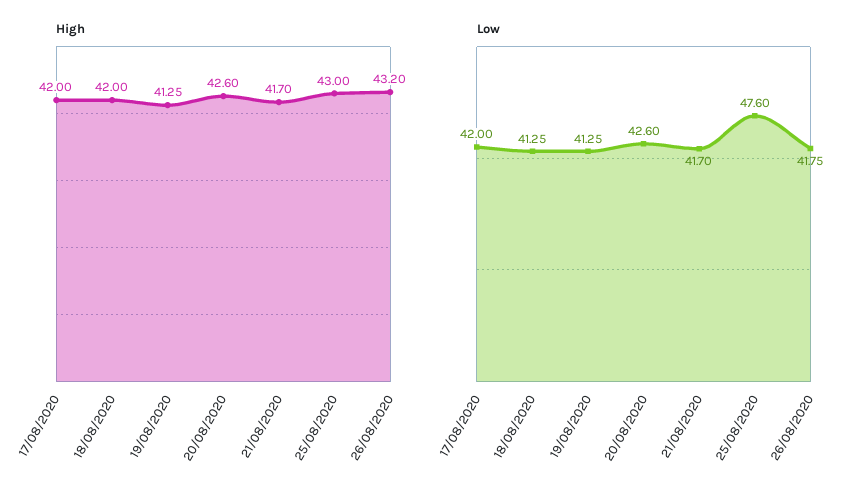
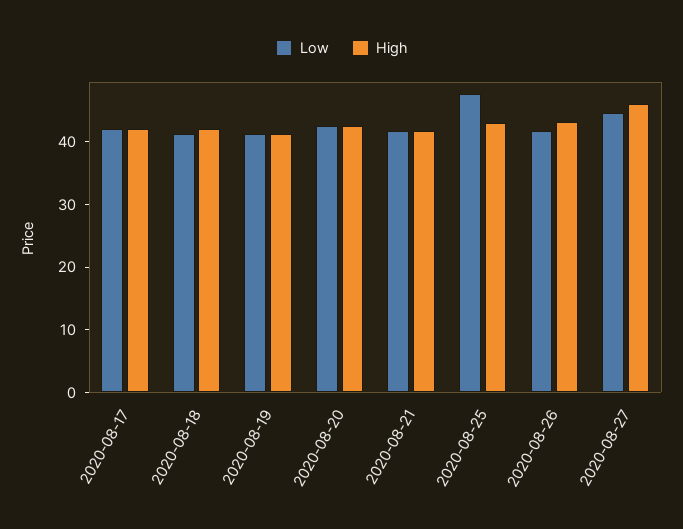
Low, 2020-08-27: none -> 44
High, 2020-08-27: none -> 46

